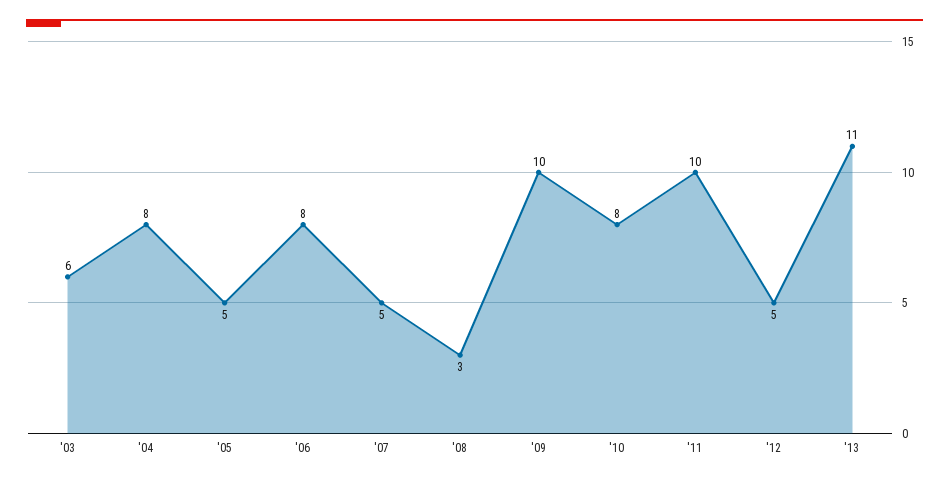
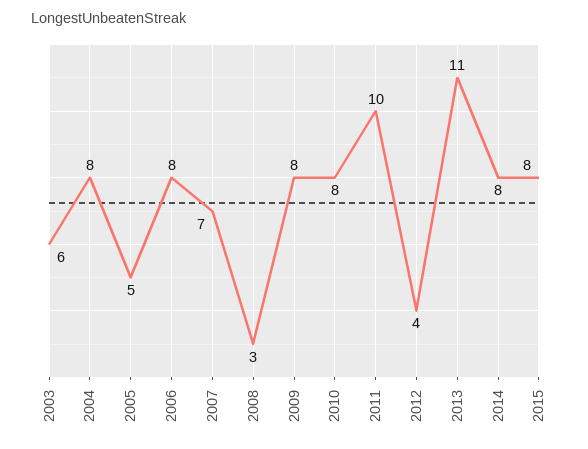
'07: 5 -> 7
'09: 10 -> 8
'12: 5 -> 4
2014: none -> 8
2015: none -> 8

